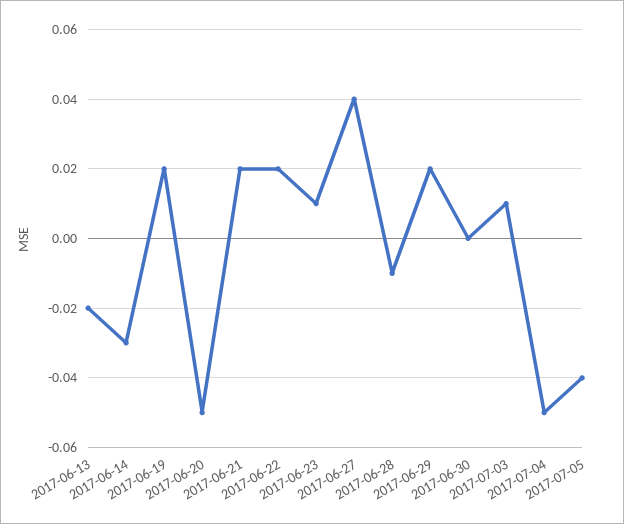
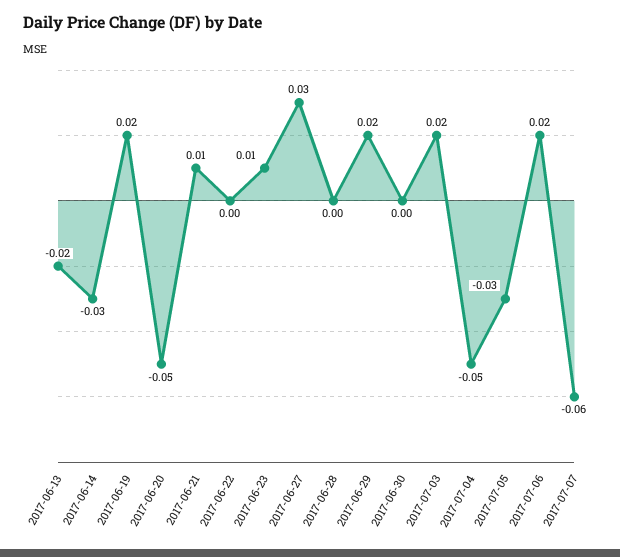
2017-06-21: 0.02 -> 0.01
2017-06-22: 0.02 -> 0
2017-06-27: 0.04 -> 0.03
2017-06-28: -0.01 -> 0
2017-07-03: 0.01 -> 0.02
2017-07-05: -0.04 -> -0.03
2017-07-06: none -> 0.02
2017-07-07: none -> -0.06

